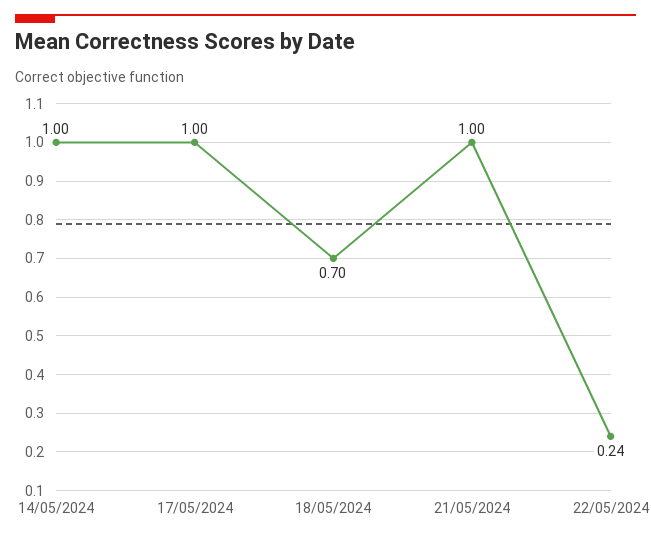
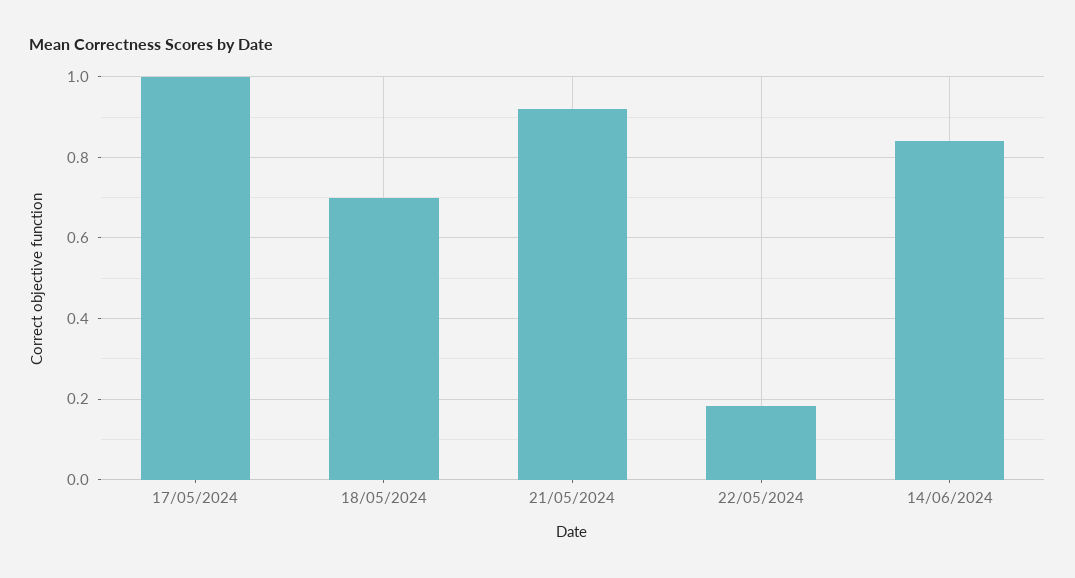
14/05/2024: 1 -> none
21/05/2024: 1 -> 0.92
22/05/2024: 0.24 -> 0.18
14/06/2024: none -> 0.84

